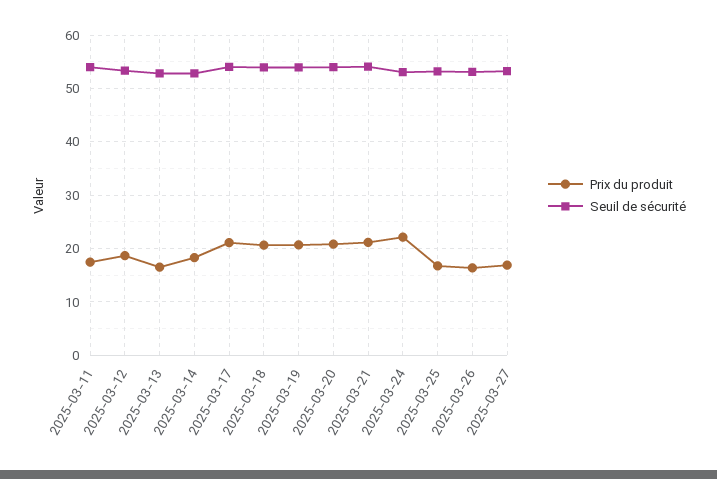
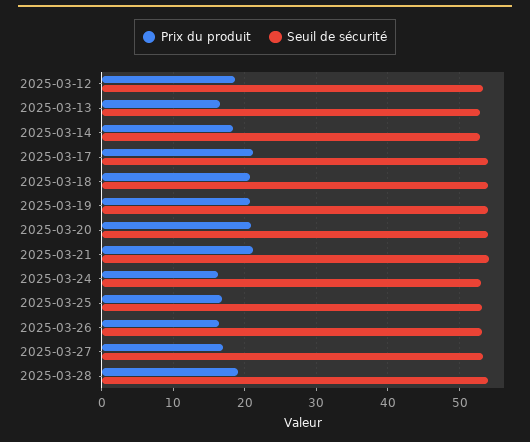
Prix du produit, 2025-03-11: 18 -> none
Seuil de sécurité, 2025-03-11: 54 -> none
Prix du produit, 2025-03-24: 22 -> 16
Prix du produit, 2025-03-28: none -> 19
Seuil de sécurité, 2025-03-28: none -> 54

